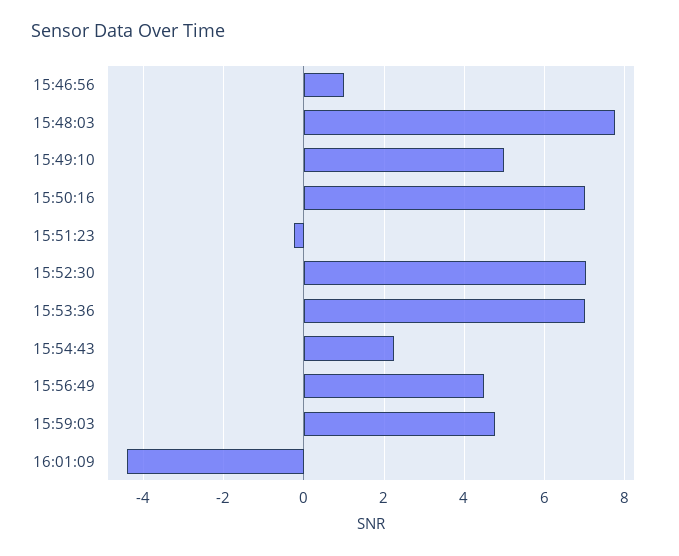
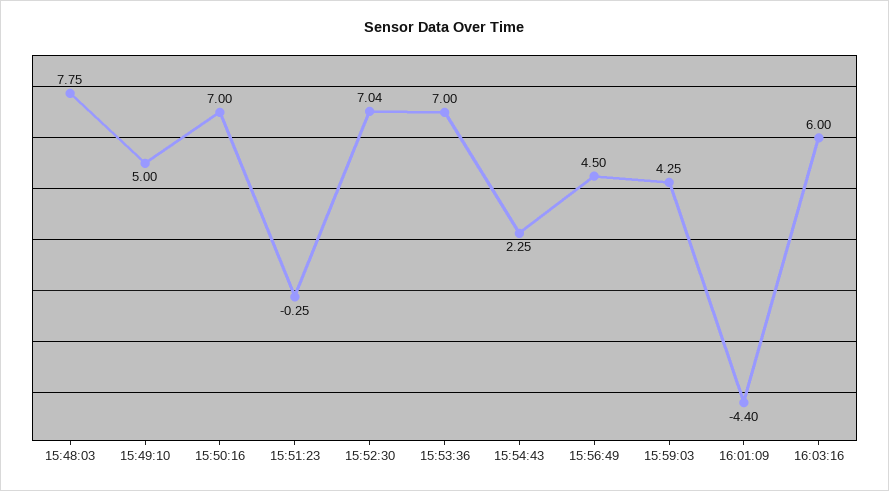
15:46:56: 1 -> none
15:59:03: 4.8 -> 4.25
16:03:16: none -> 6

